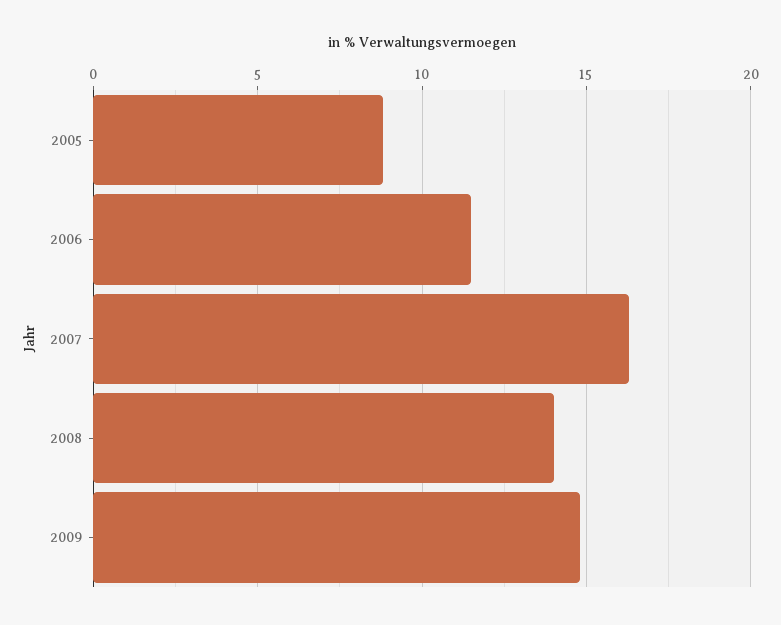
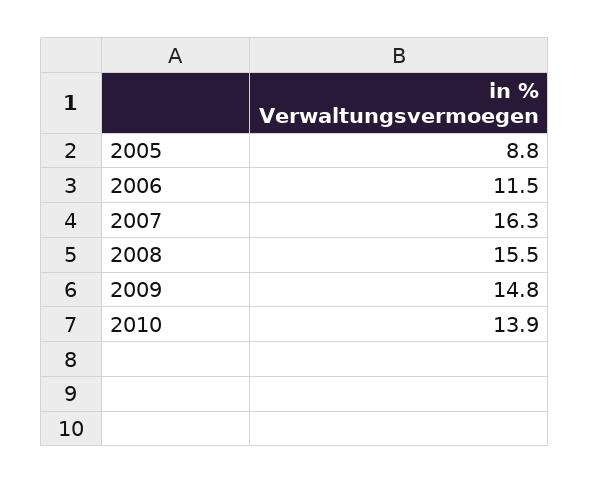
2008: 14 -> 15.5
2010: none -> 13.9

